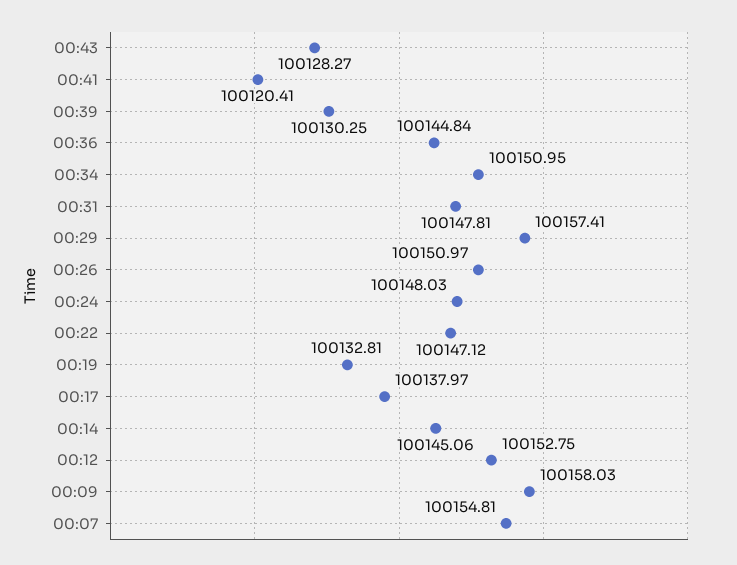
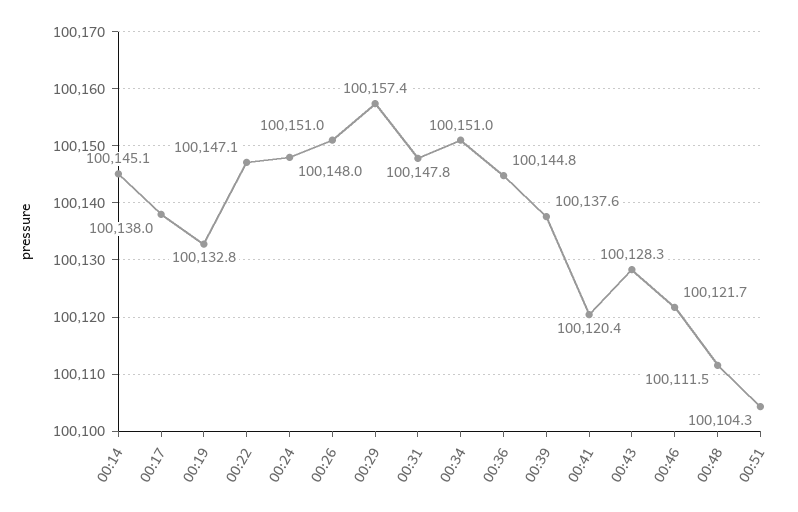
00:39: 100130.25 -> 100137.6
00:12: 100152.75 -> none
00:09: 100158.03 -> none
00:07: 100154.81 -> none
00:46: none -> 100121.7
00:48: none -> 100111.5
00:51: none -> 100104.3

